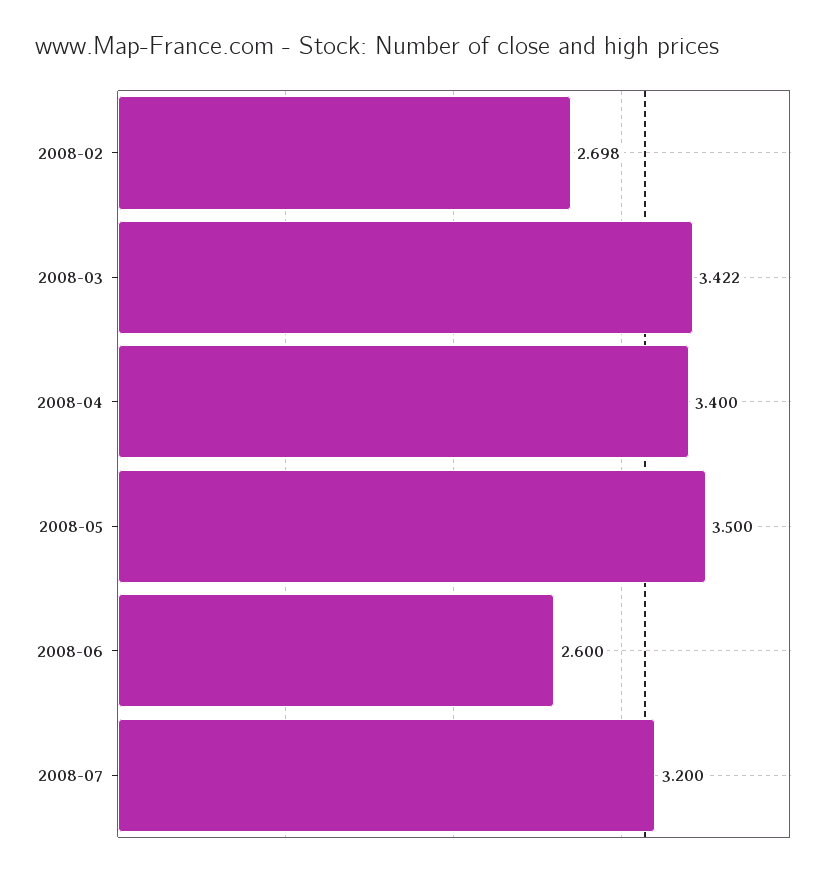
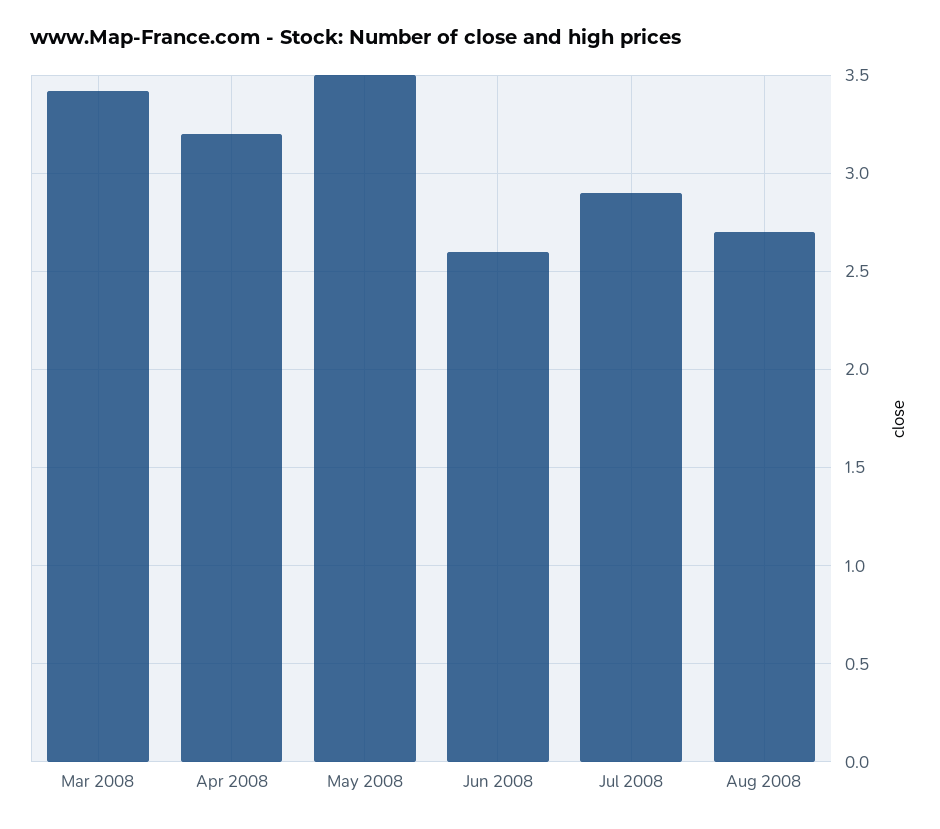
2008-02: 2.698 -> none
2008-04: 3.4 -> 3.2
2008-07: 3.2 -> 2.9
Aug 2008: none -> 2.7

